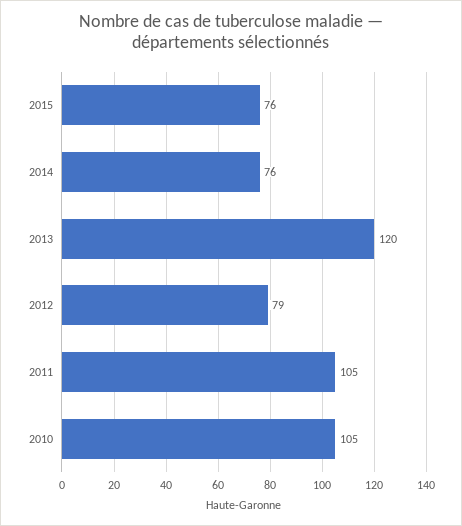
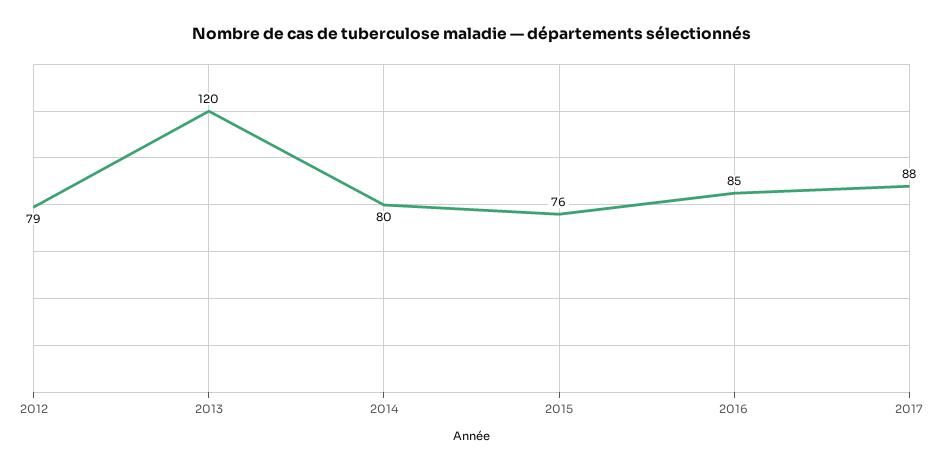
2014: 76 -> 80
2011: 105 -> none
2010: 105 -> none
2016: none -> 85
2017: none -> 88

